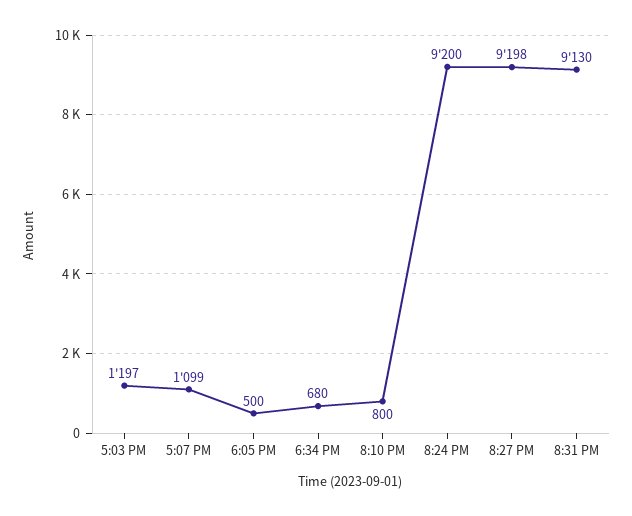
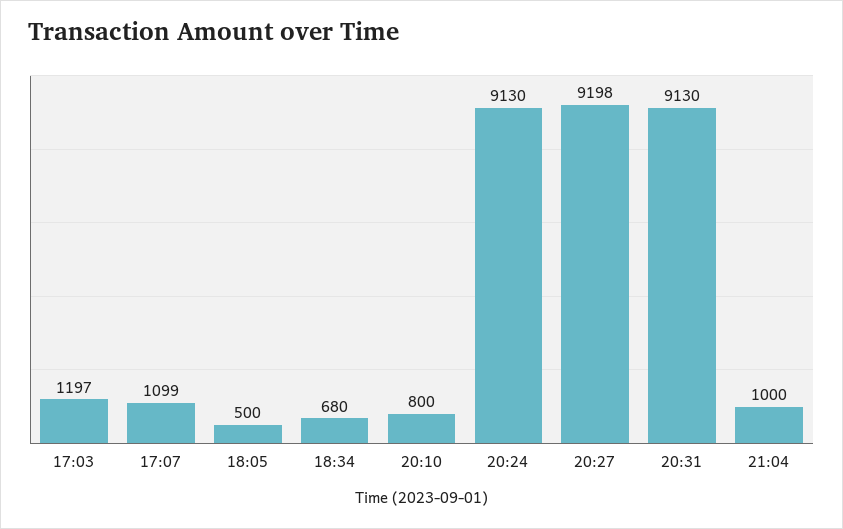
8:24 PM: 9200 -> 9130
21:04: none -> 1000

